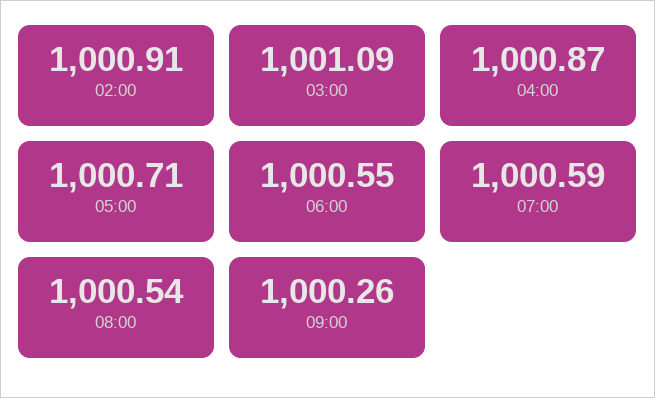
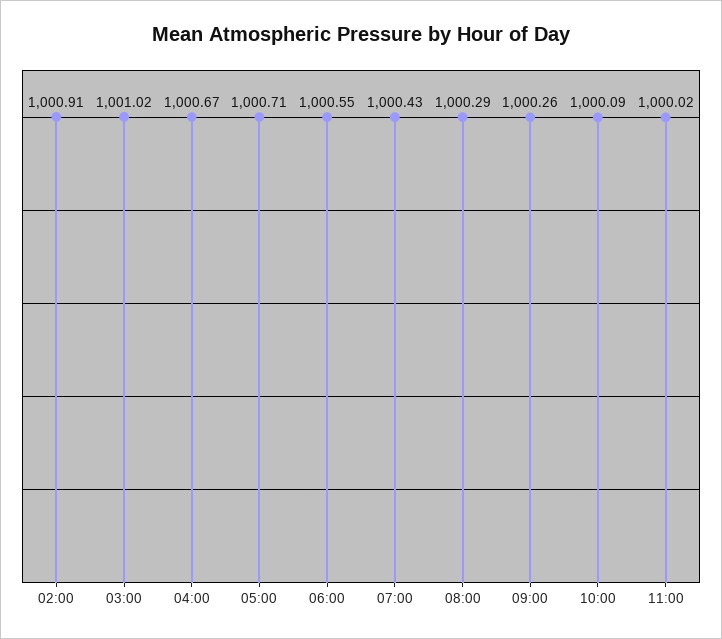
03:00: 1001.09 -> 1001.02
04:00: 1000.87 -> 1000.67
07:00: 1000.59 -> 1000.43
08:00: 1000.54 -> 1000.29
10:00: none -> 1000.09
11:00: none -> 1000.02

